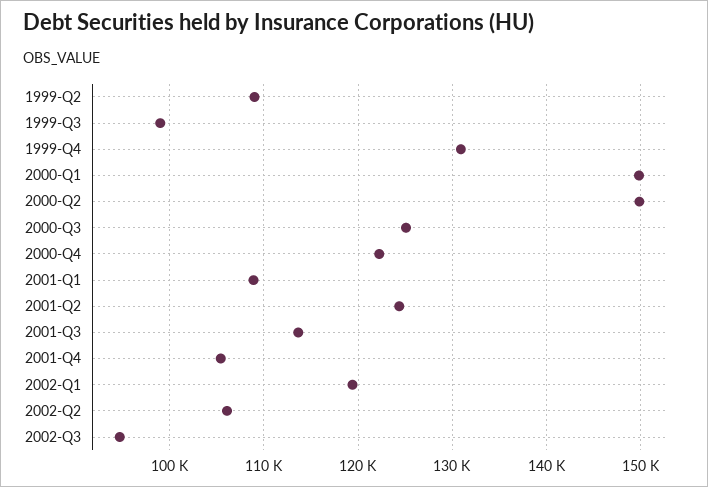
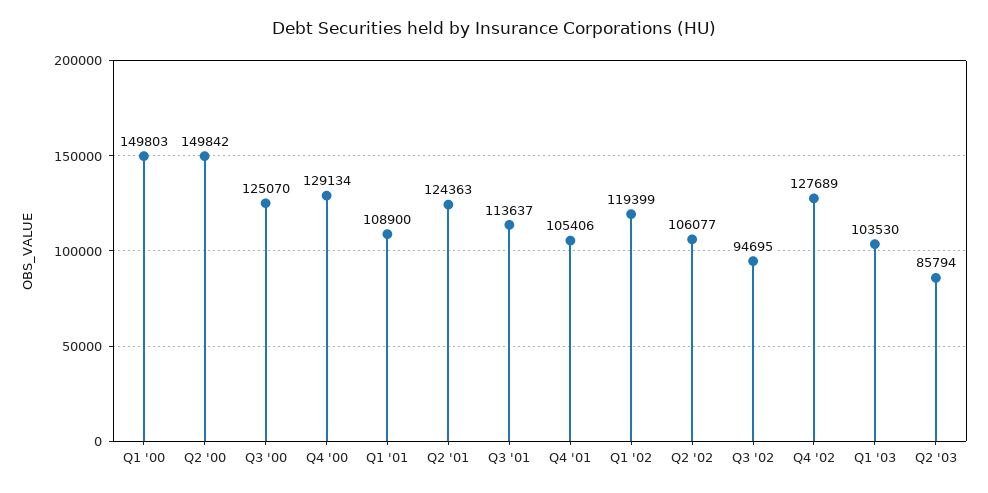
1999-Q2: 109000 -> none
1999-Q3: 99000 -> none
1999-Q4: 131000 -> none
2000-Q4: 122000 -> 129134
Q4 '02: none -> 127689
Q1 '03: none -> 103530
Q2 '03: none -> 85794

